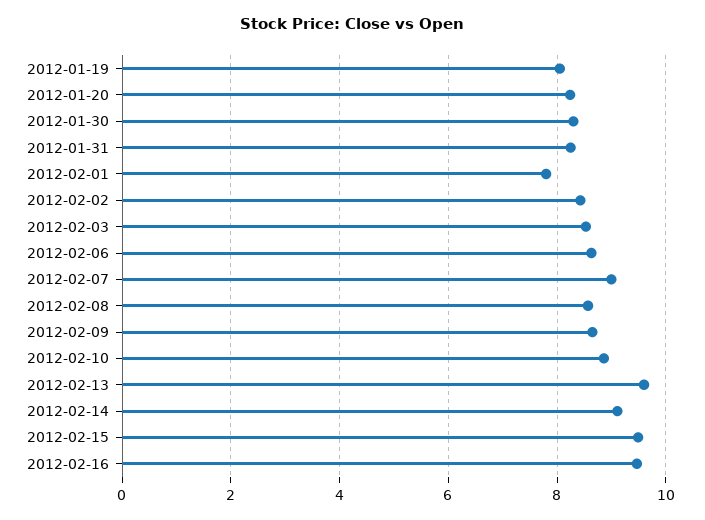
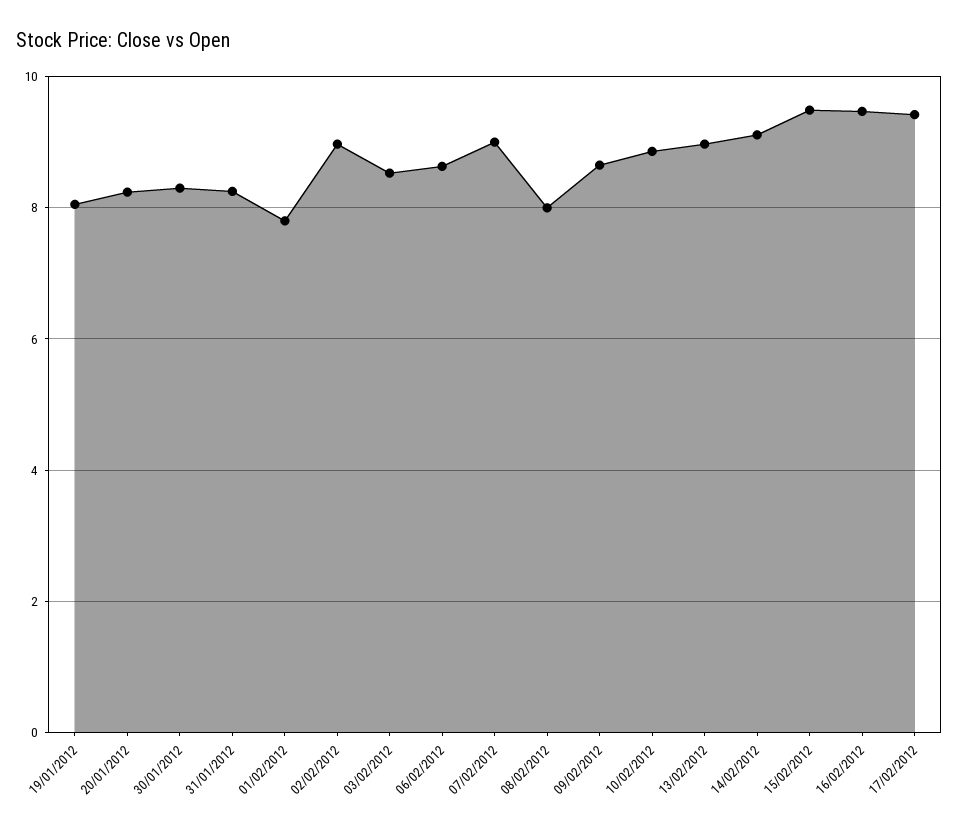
2012-02-02: 8.4 -> 9
2012-02-08: 8.6 -> 8
2012-02-13: 9.6 -> 9
17/02/2012: none -> 9.4

